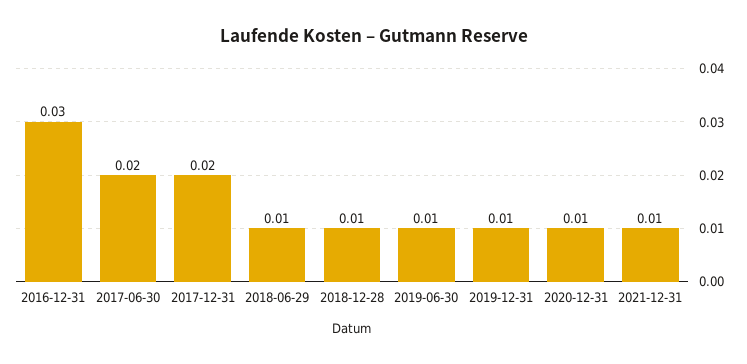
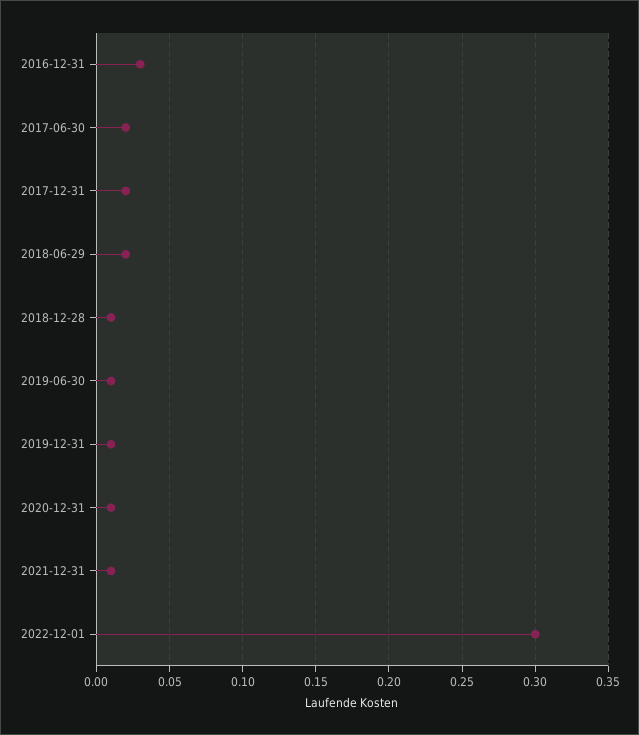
2018-06-29: 0.01 -> 0.02
2022-12-01: none -> 0.3

